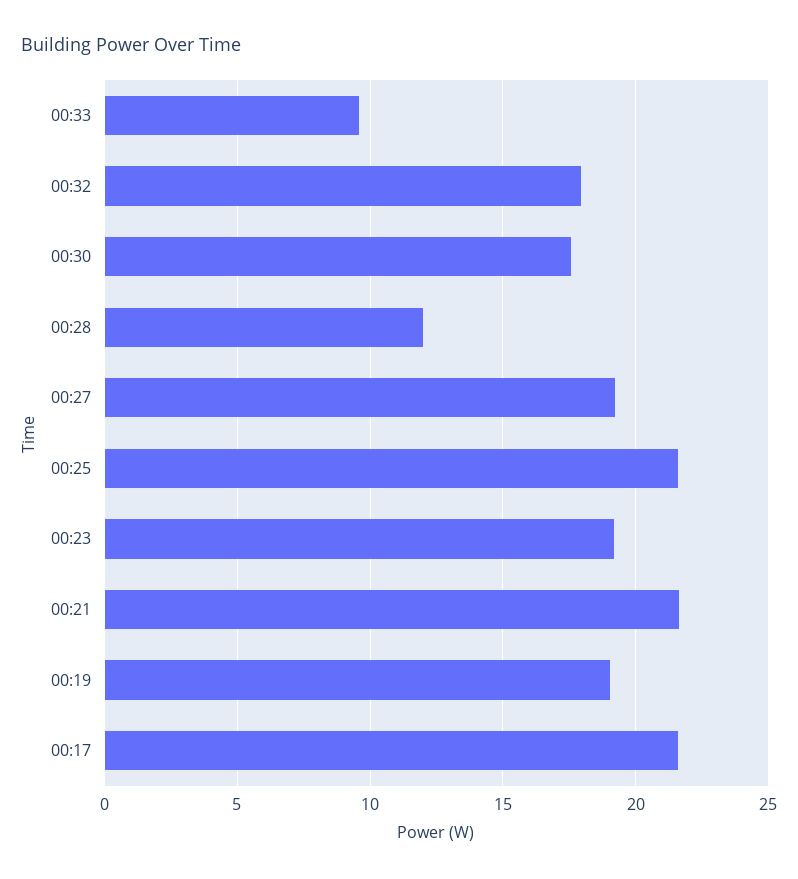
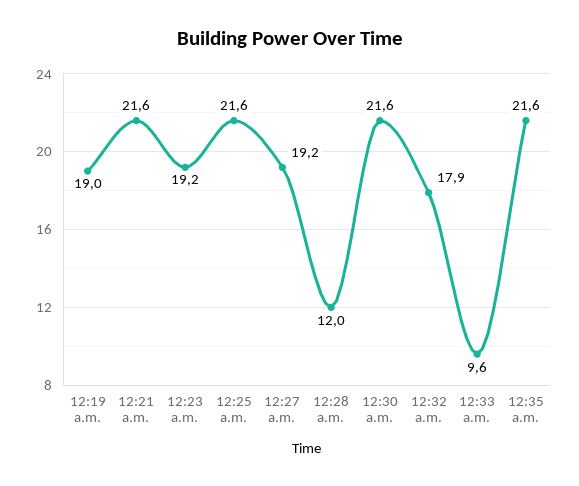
00:30: 17.5 -> 21.6
00:17: 21.5 -> none
12:35 a.m.: none -> 21.6

